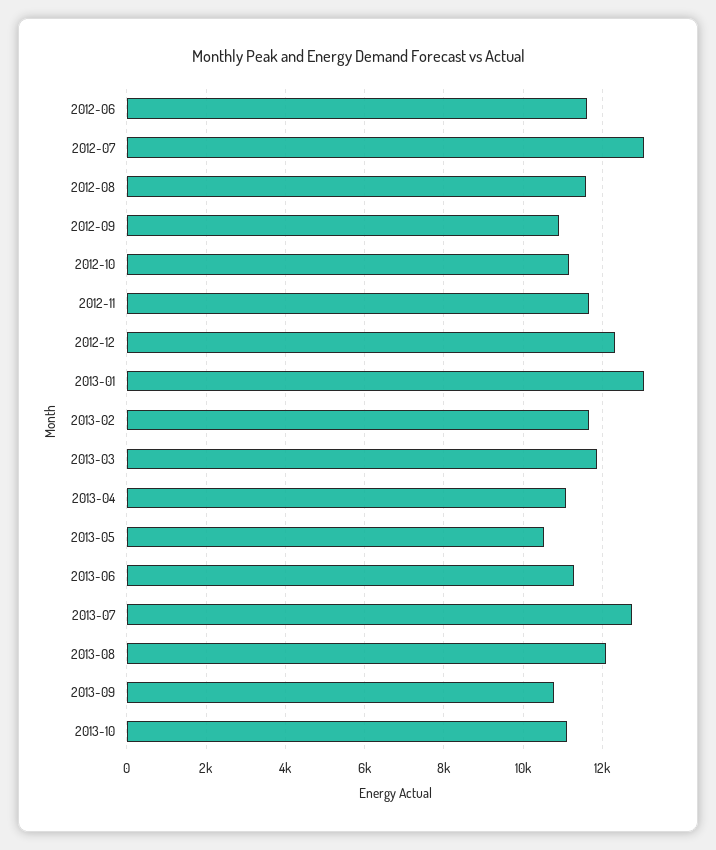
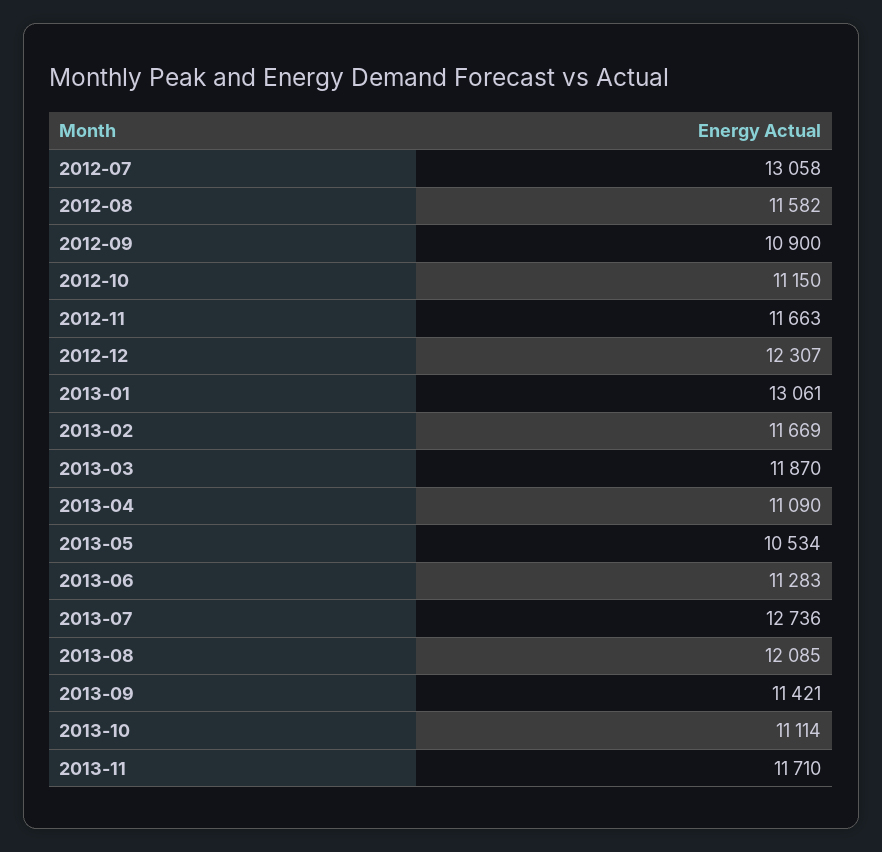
2012-06: 11600 -> none
2013-09: 10800 -> 11421
2013-11: none -> 11710

